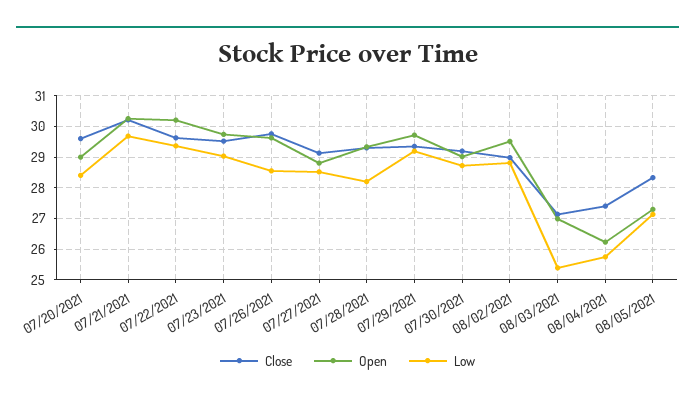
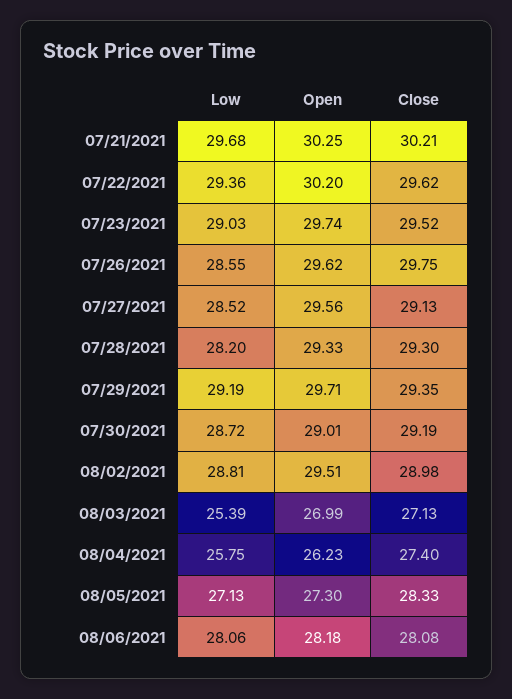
Close, 07/20/2021: 29.6 -> none
Open, 07/20/2021: 29 -> none
Low, 07/20/2021: 28.4 -> none
Open, 07/27/2021: 28.8 -> 29.56
Low, 08/06/2021: none -> 28.06
Open, 08/06/2021: none -> 28.18
Close, 08/06/2021: none -> 28.08

